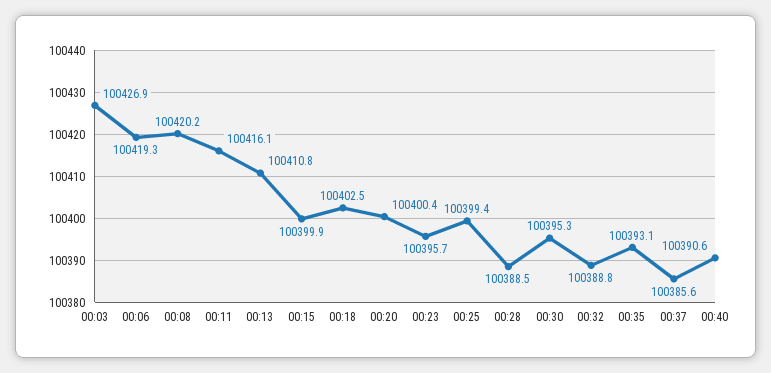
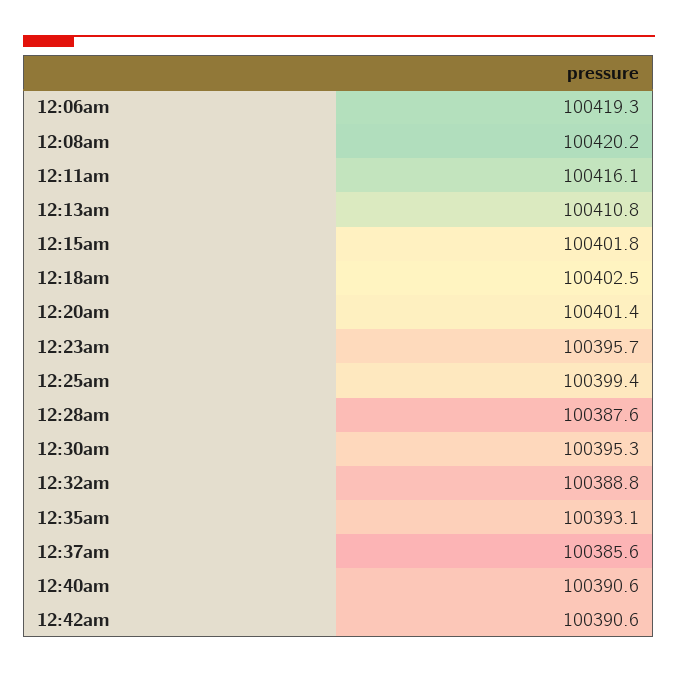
00:03: 100426.9 -> none
00:15: 100399.9 -> 100401.8
00:20: 100400.4 -> 100401.4
00:28: 100388.5 -> 100387.6
12:42am: none -> 100390.6

